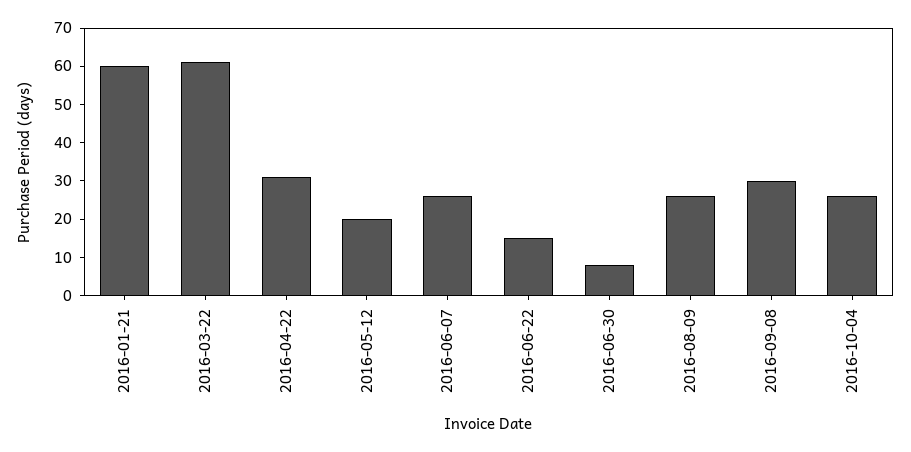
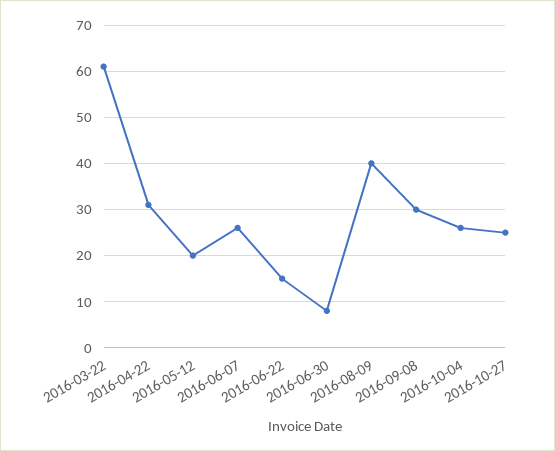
2016-01-21: 60 -> none
2016-08-09: 25 -> 40
2016-10-27: none -> 25

